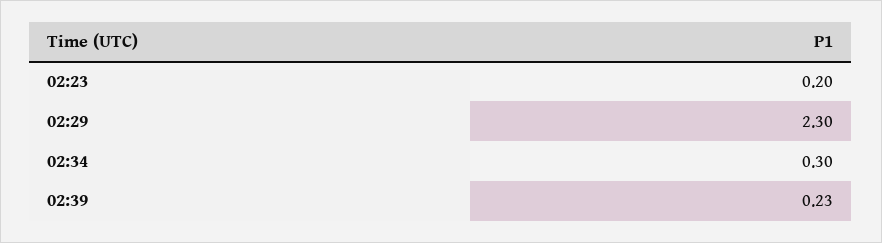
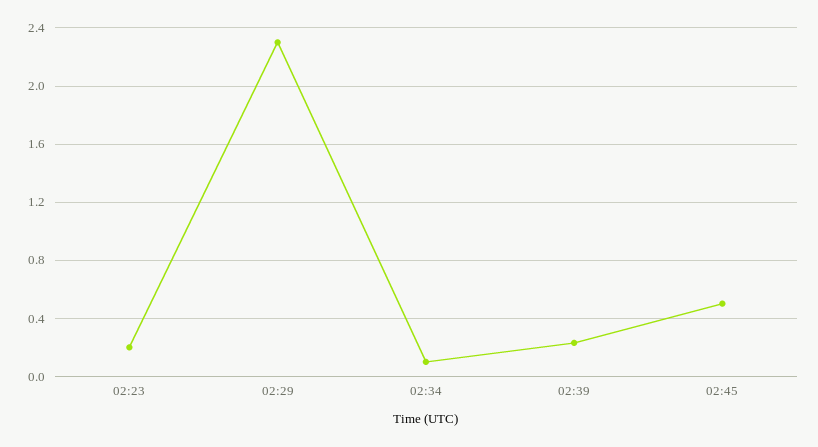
02:34: 0.3 -> 0.1
02:45: none -> 0.5

